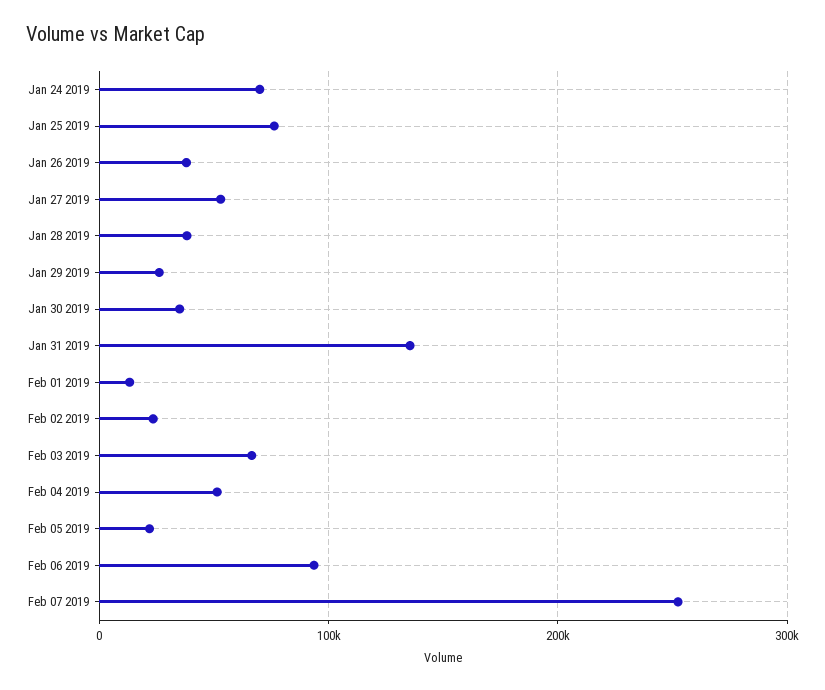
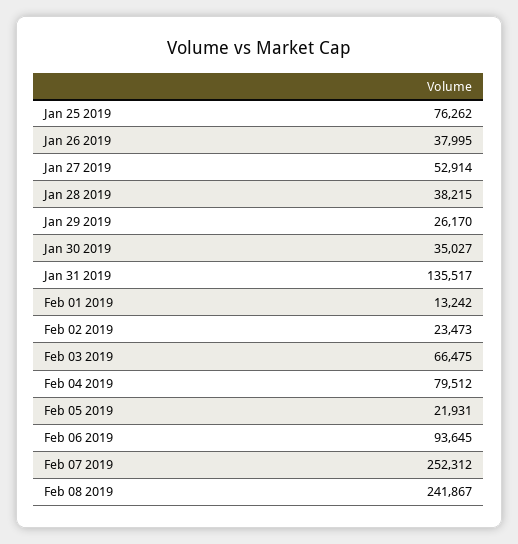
Jan 24 2019: 70000 -> none
Feb 04 2019: 50000 -> 79512
Feb 08 2019: none -> 241867

